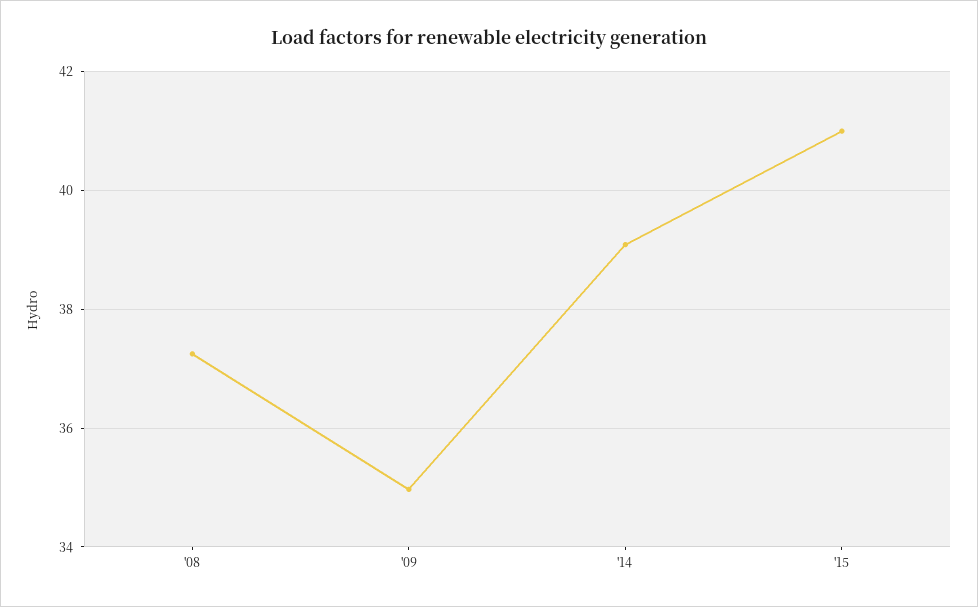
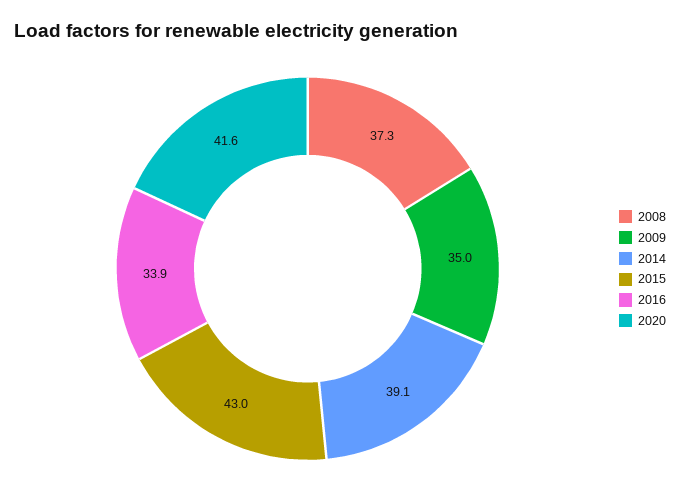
'15: 41 -> 43
2016: none -> 33.9
2020: none -> 41.6

